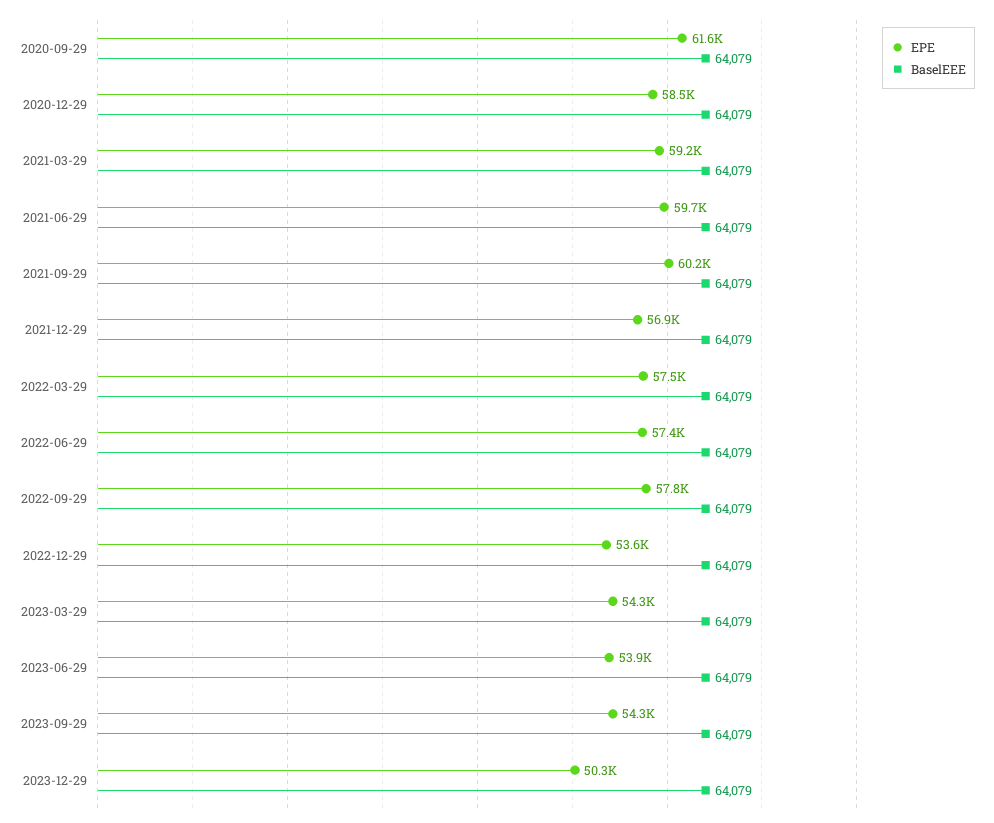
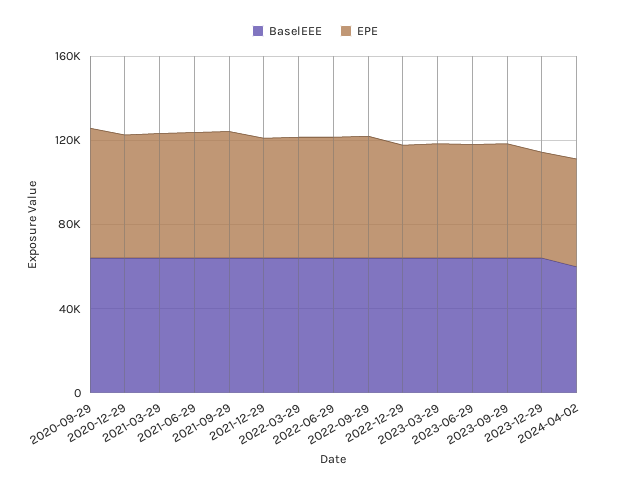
BaselEEE, 2024-04-02: none -> 60000
EPE, 2024-04-02: none -> 50000

